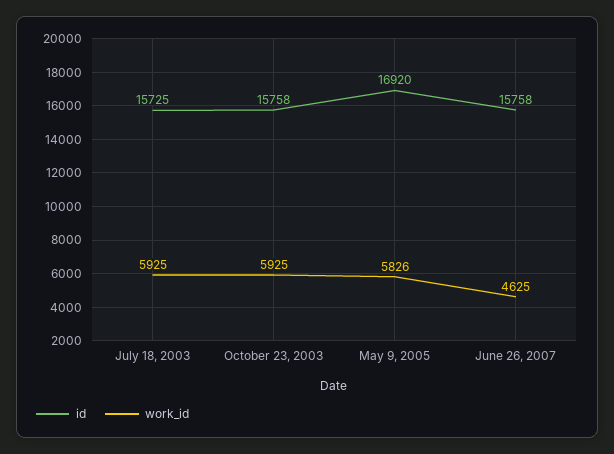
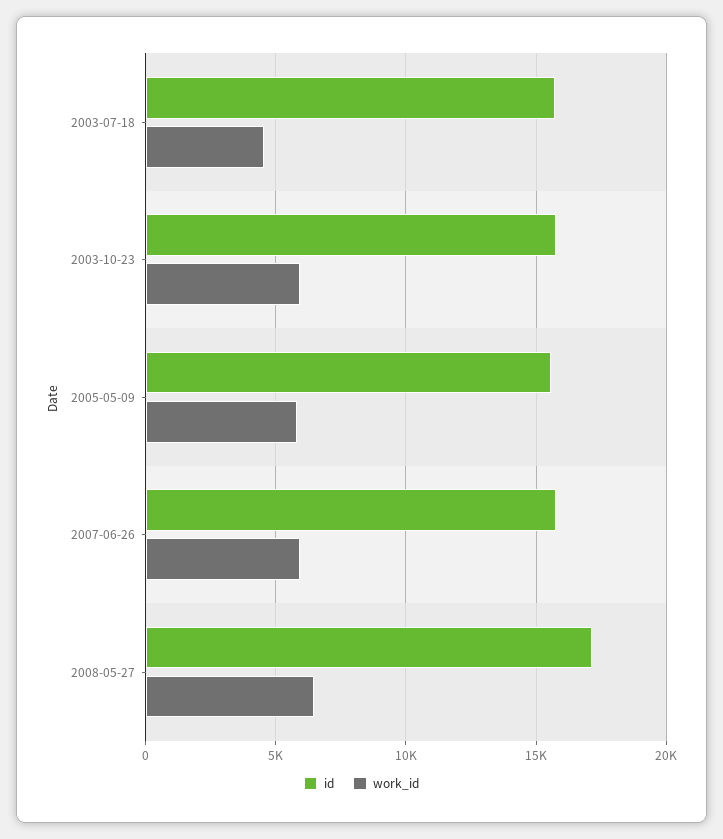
work_id, July 18, 2003: 5925 -> 4500
id, May 9, 2005: 16920 -> 15500
work_id, June 26, 2007: 4625 -> 6000
id, 2008-05-27: none -> 17000
work_id, 2008-05-27: none -> 6500

